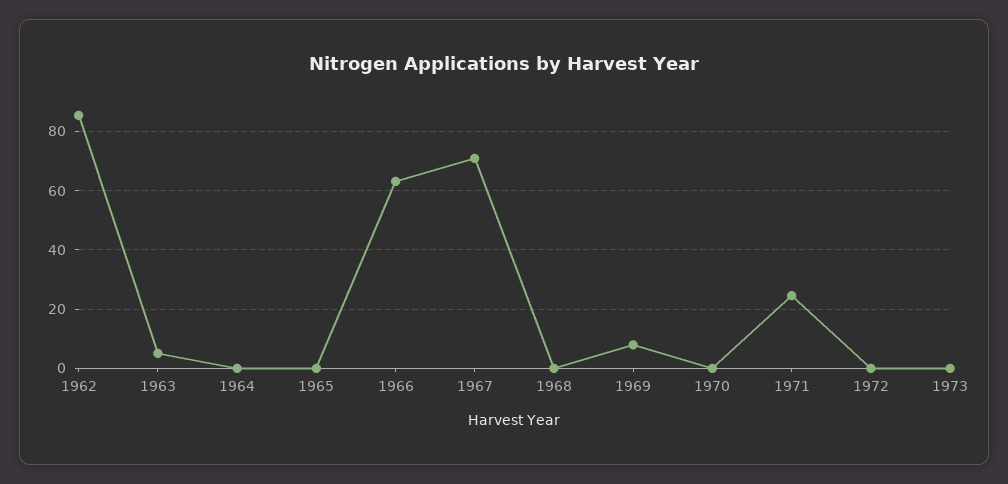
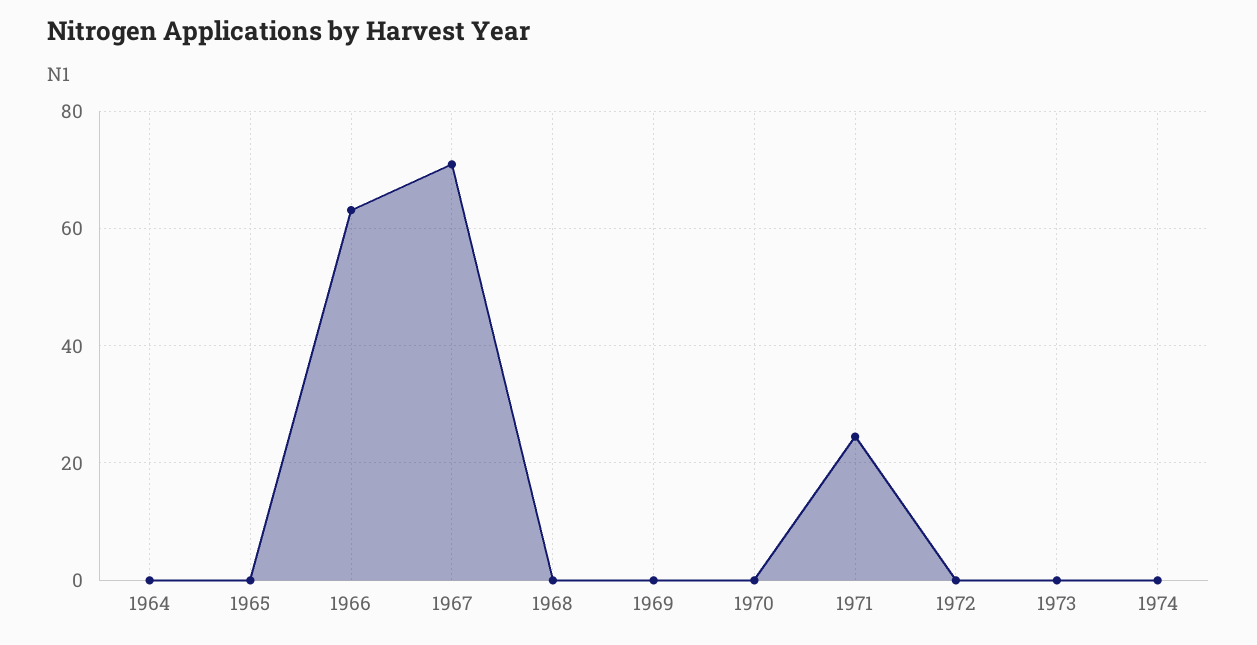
1962: 85 -> none
1963: 5 -> none
1969: 7.5 -> 0
1974: none -> 0

